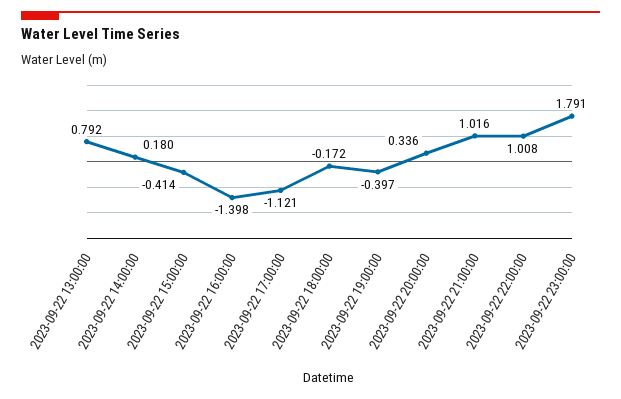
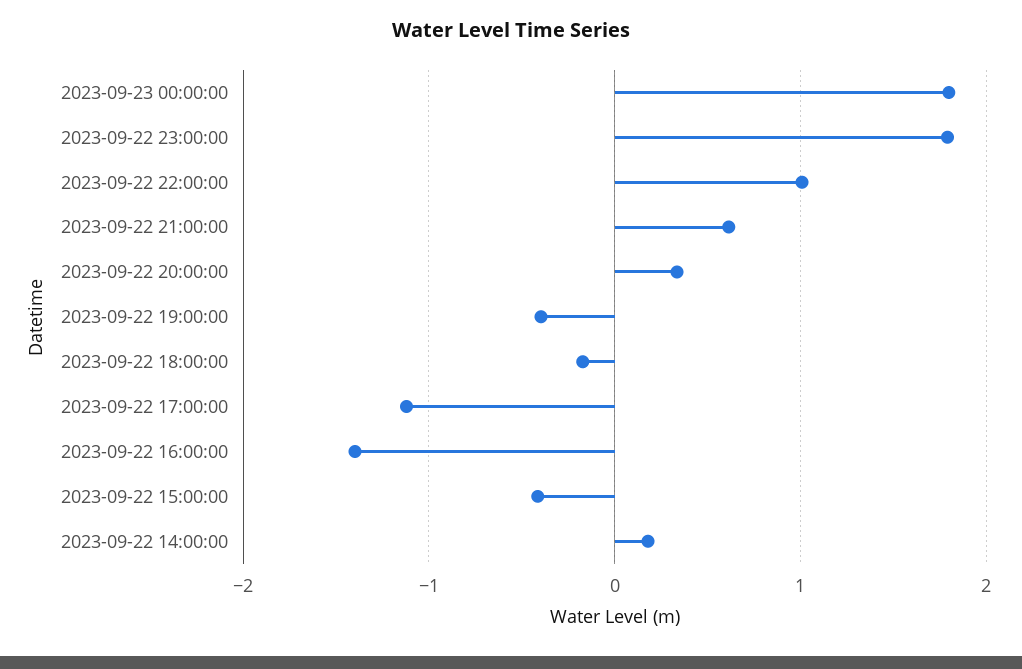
2023-09-22 13:00:00: 0.792 -> none
2023-09-22 21:00:00: 1.016 -> 0.6
2023-09-23 00:00:00: none -> 1.8

